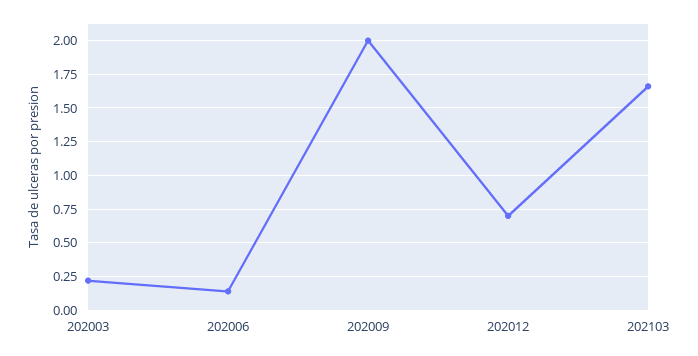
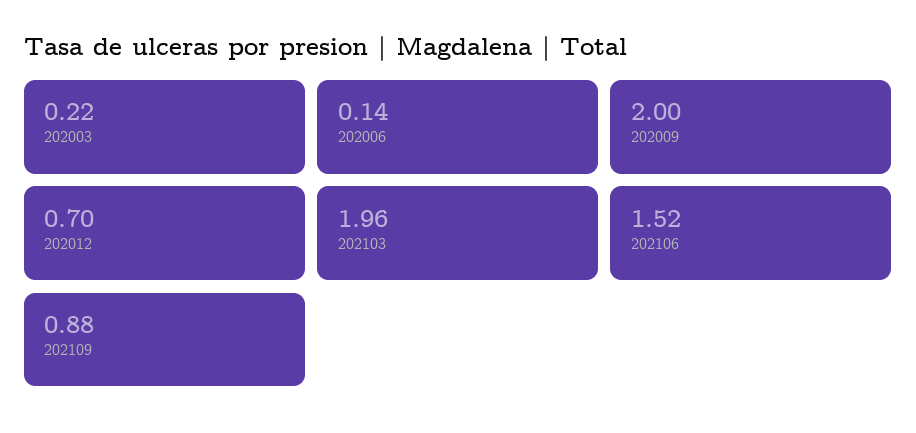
202103: 1.65 -> 1.96
202106: none -> 1.52
202109: none -> 0.88

